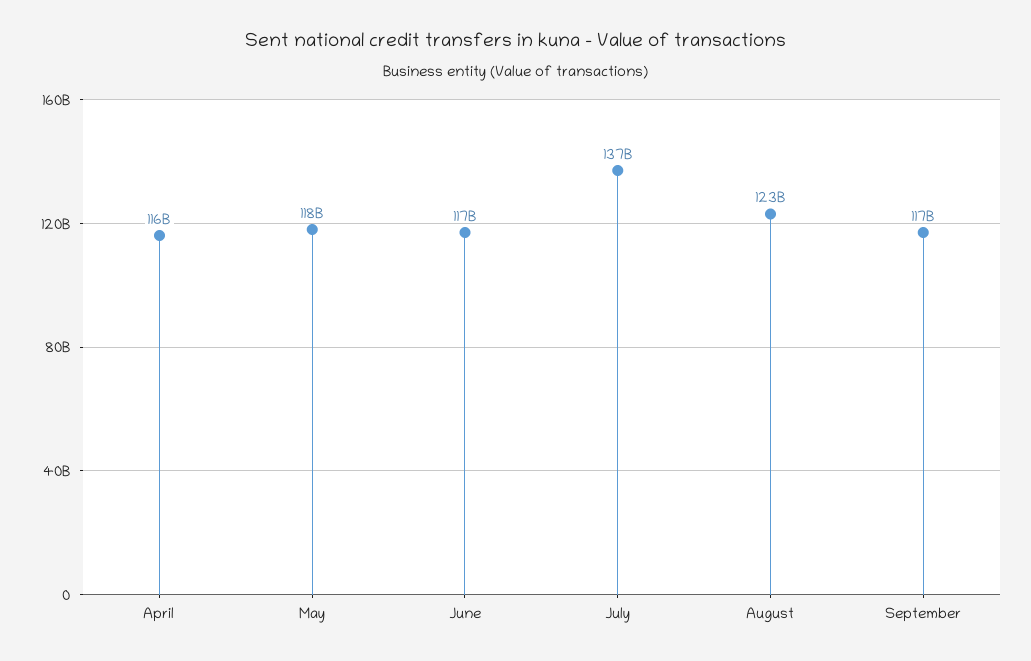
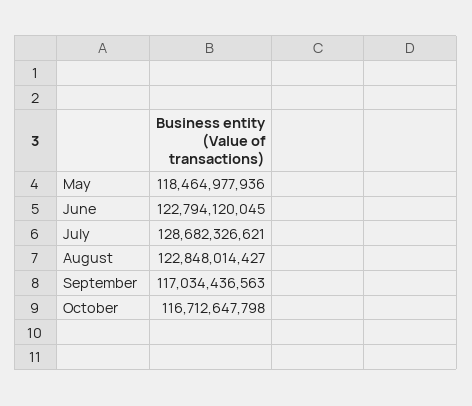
April: 116000000000 -> none
June: 117000000000 -> 122794120045
July: 137000000000 -> 128682326621
October: none -> 116712647798

